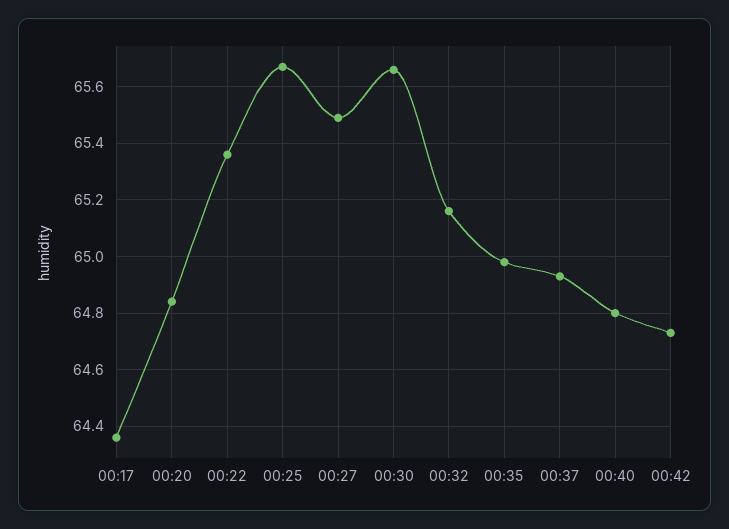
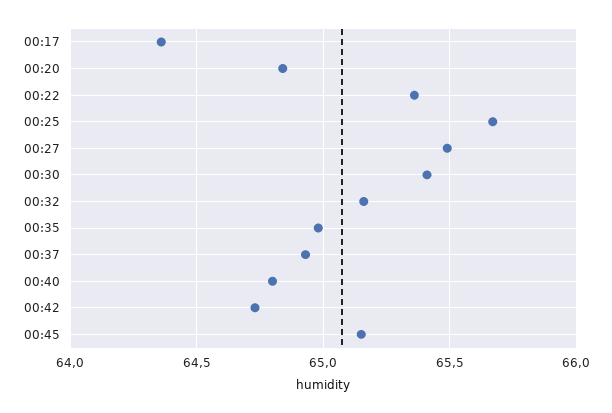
00:30: 65.65 -> 65.4
00:45: none -> 65.15

